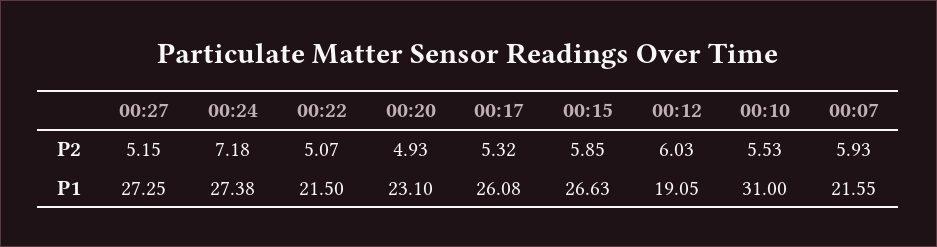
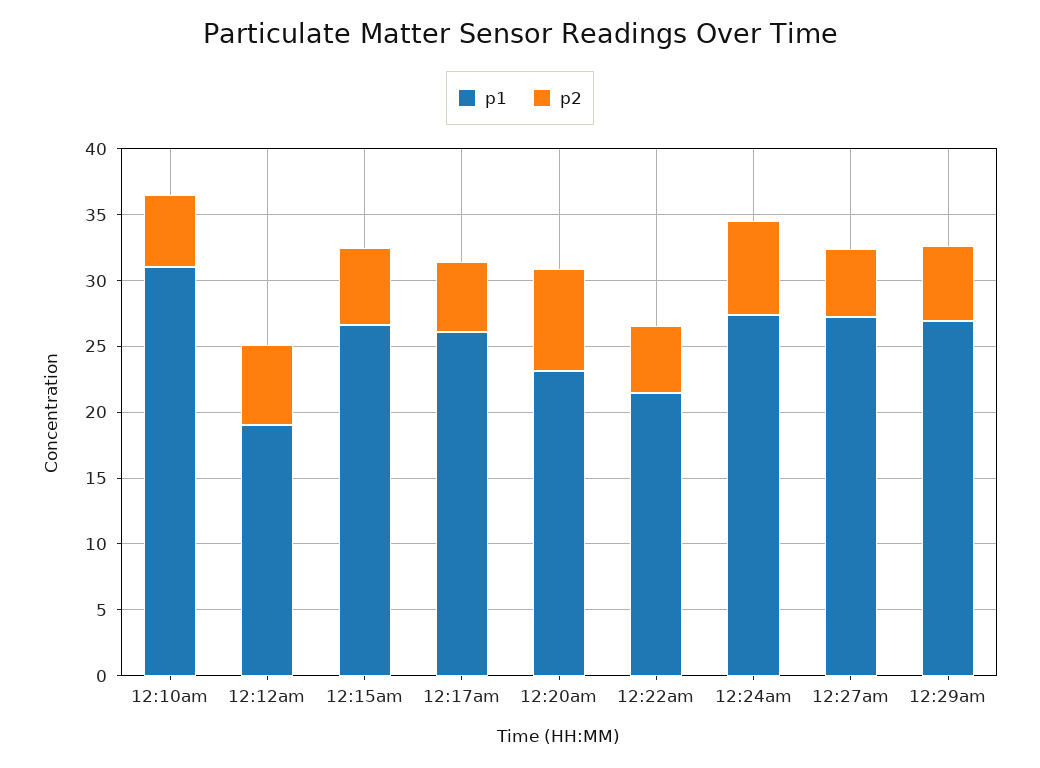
P2, 00:20: 4.93 -> 8
P2, 00:07: 5.93 -> none
P1, 00:07: 21.55 -> none
P1, 12:29am: none -> 27
P2, 12:29am: none -> 6

